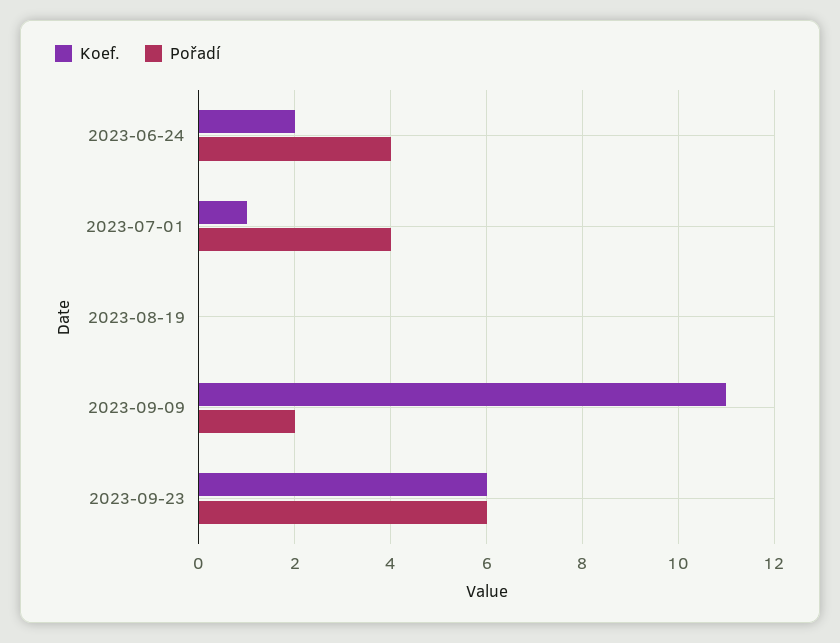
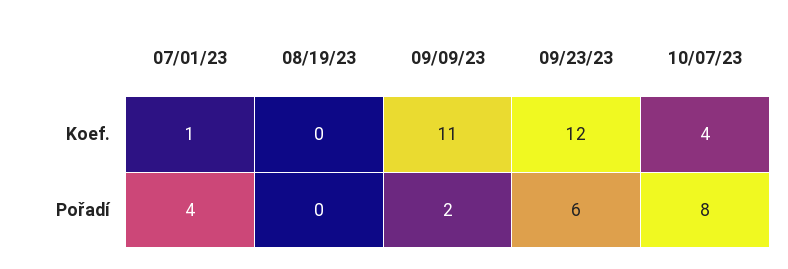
Koef., 2023-06-24: 2 -> none
Pořadí, 2023-06-24: 4 -> none
Koef., 2023-09-23: 6 -> 12
Koef., 10/07/23: none -> 4
Pořadí, 10/07/23: none -> 8

